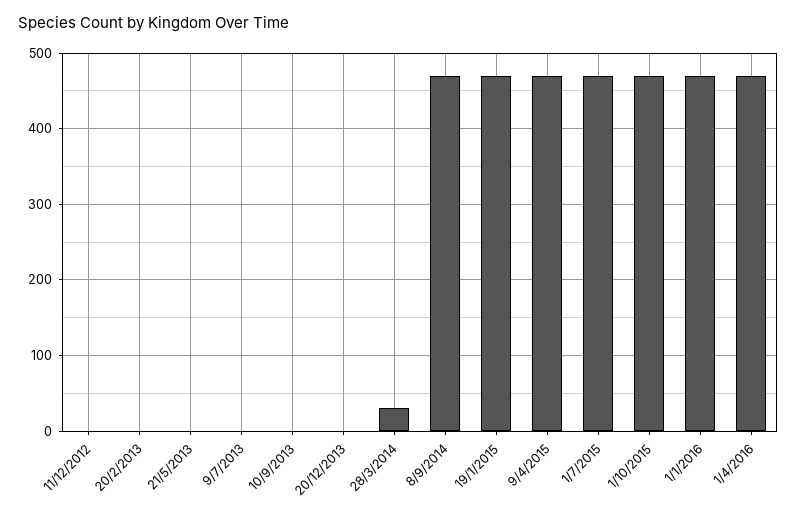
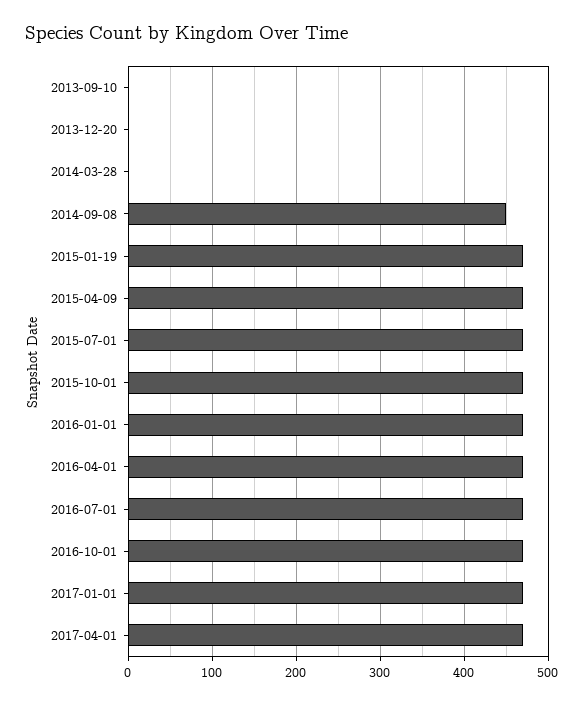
11/12/2012: 0 -> none
20/2/2013: 0 -> none
21/5/2013: 0 -> none
9/7/2013: 0 -> none
28/3/2014: 30 -> 0
8/9/2014: 470 -> 450
2016-07-01: none -> 470
2016-10-01: none -> 470
2017-01-01: none -> 470
2017-04-01: none -> 470

